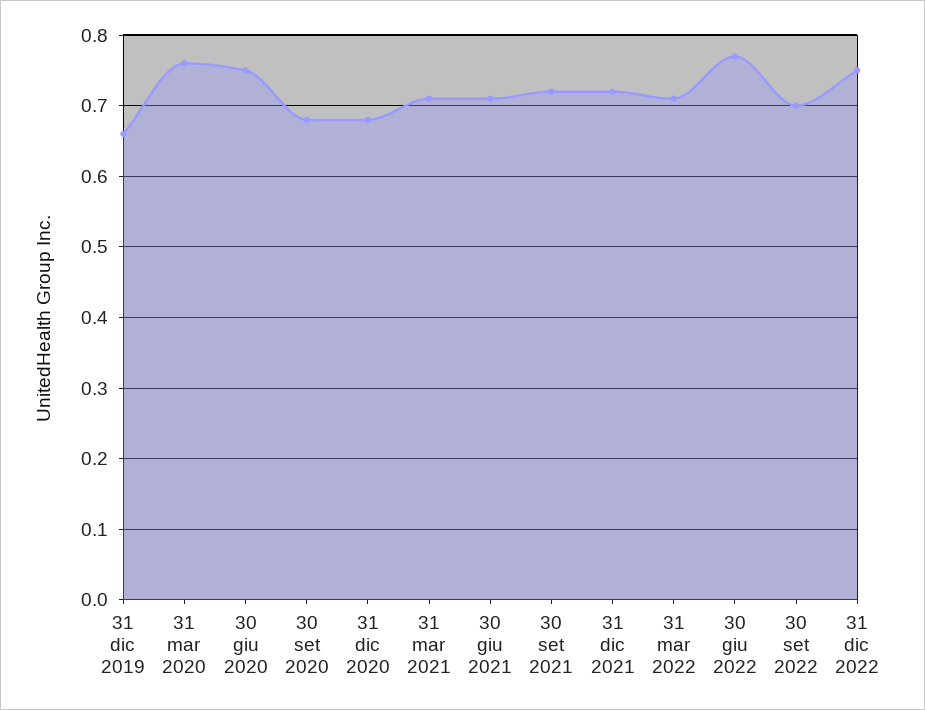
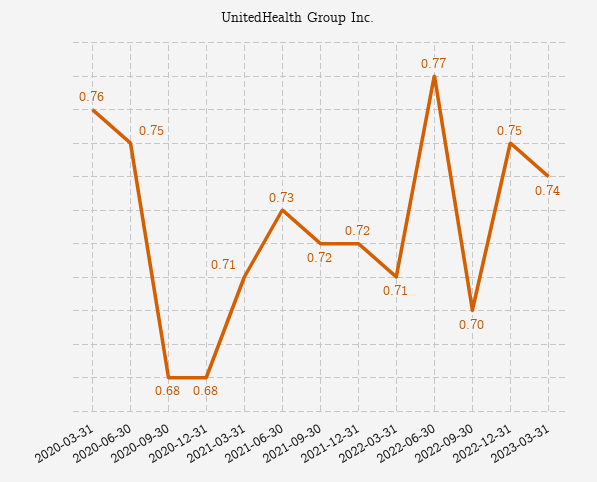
31 dic 2019: 0.66 -> none
30 giu 2021: 0.71 -> 0.73
2023-03-31: none -> 0.74

